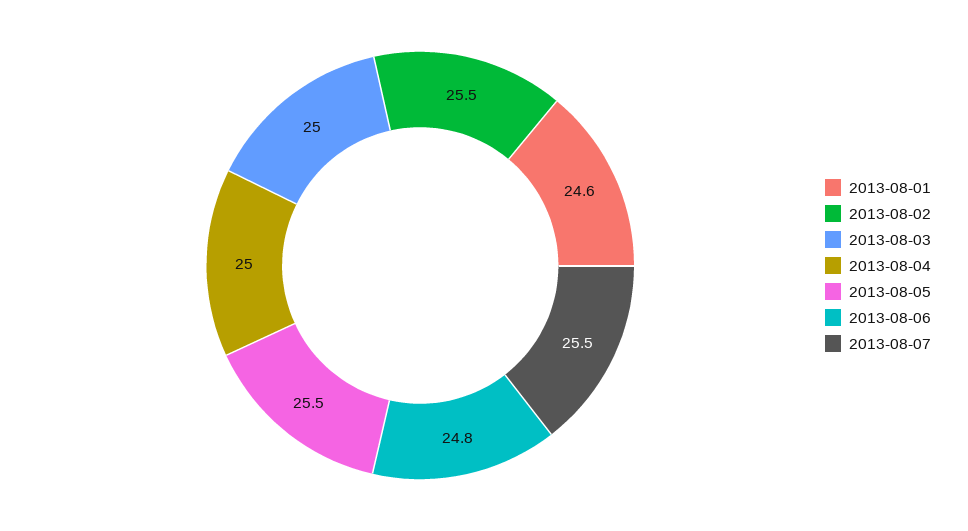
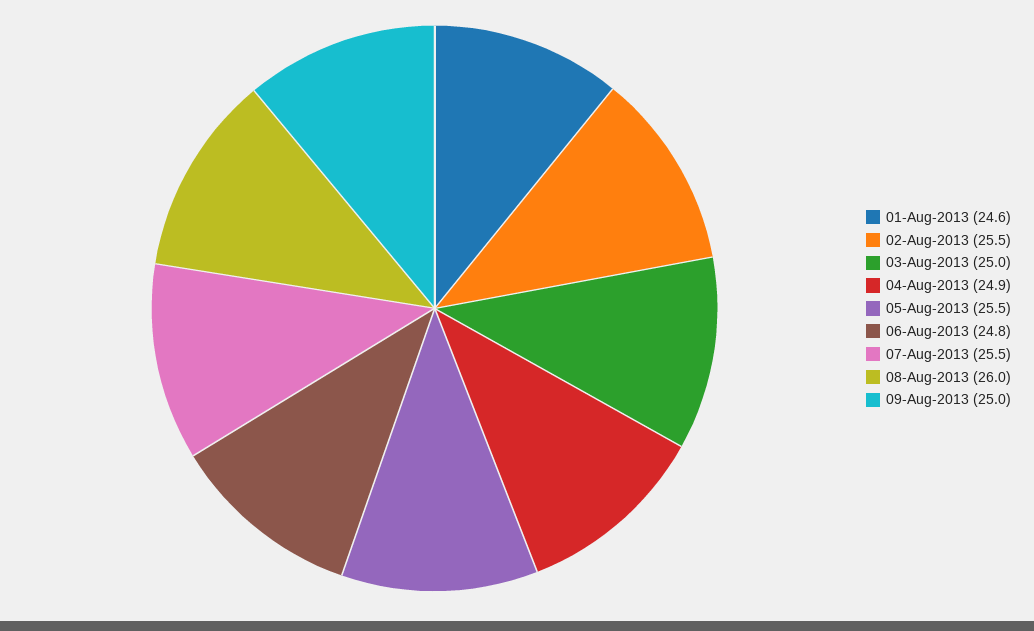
2013-08-04: 25 -> 24.9
08-Aug-2013: none -> 26
09-Aug-2013: none -> 25

